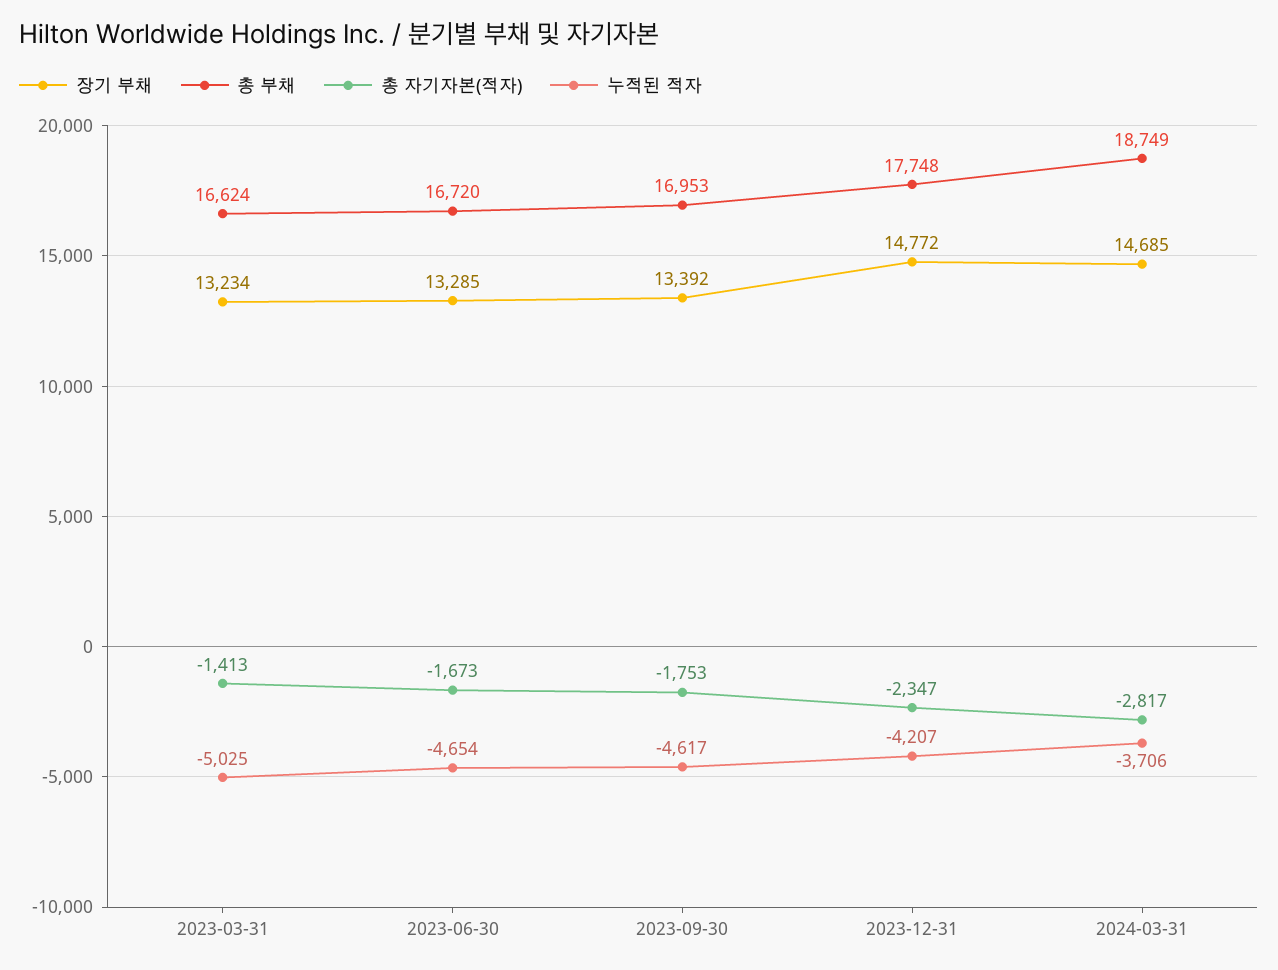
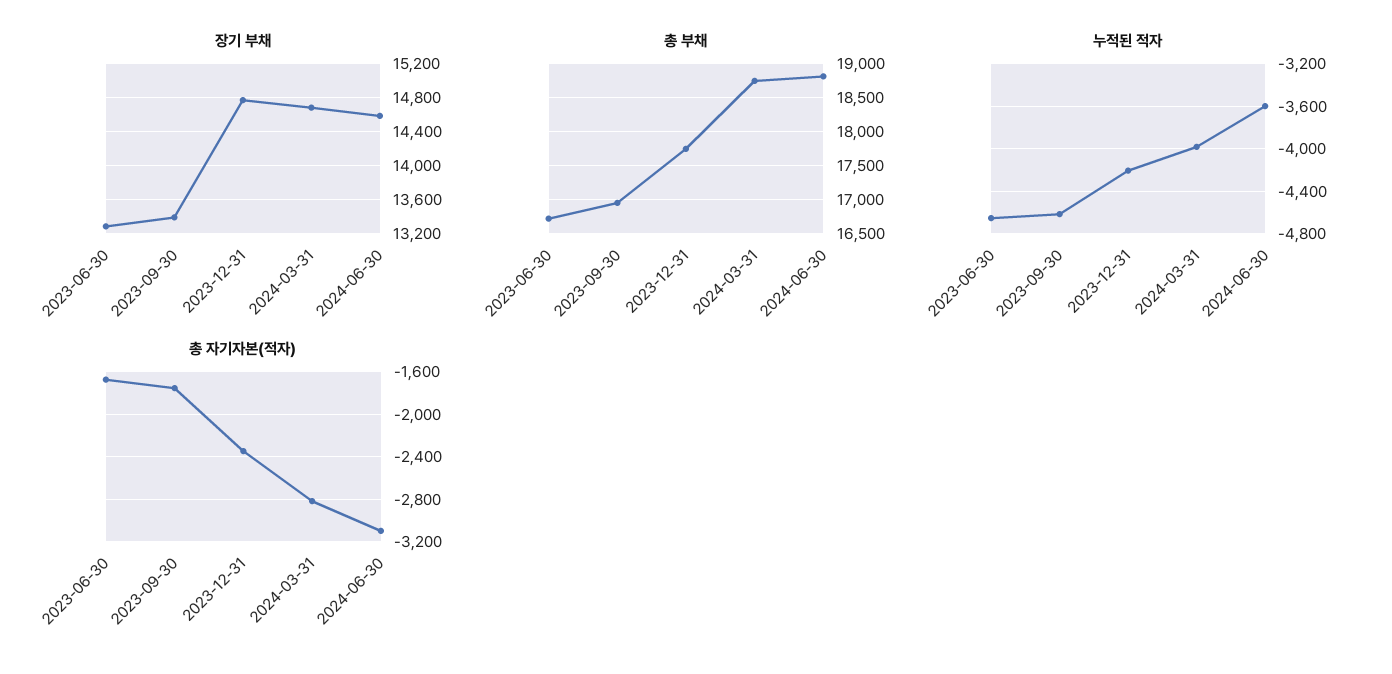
장기 부채, 2023-03-31: 13234 -> none
총 부채, 2023-03-31: 16624 -> none
총 자기자본(적자), 2023-03-31: -1413 -> none
누적된 적자, 2023-03-31: -5025 -> none
누적된 적자, 2024-03-31: -3706 -> -4000
장기 부채, 2024-06-30: none -> 14600
총 부채, 2024-06-30: none -> 18800
누적된 적자, 2024-06-30: none -> -3600
총 자기자본(적자), 2024-06-30: none -> -3100

